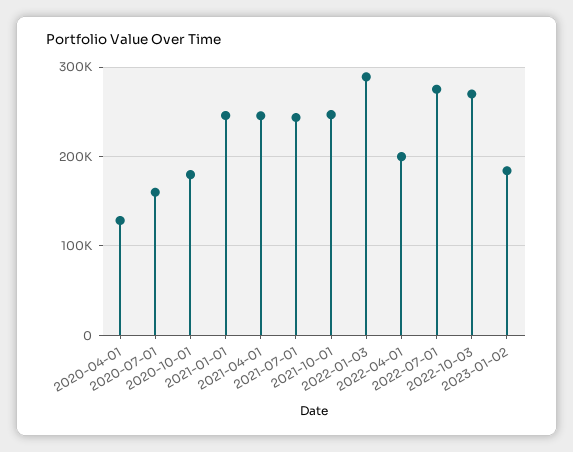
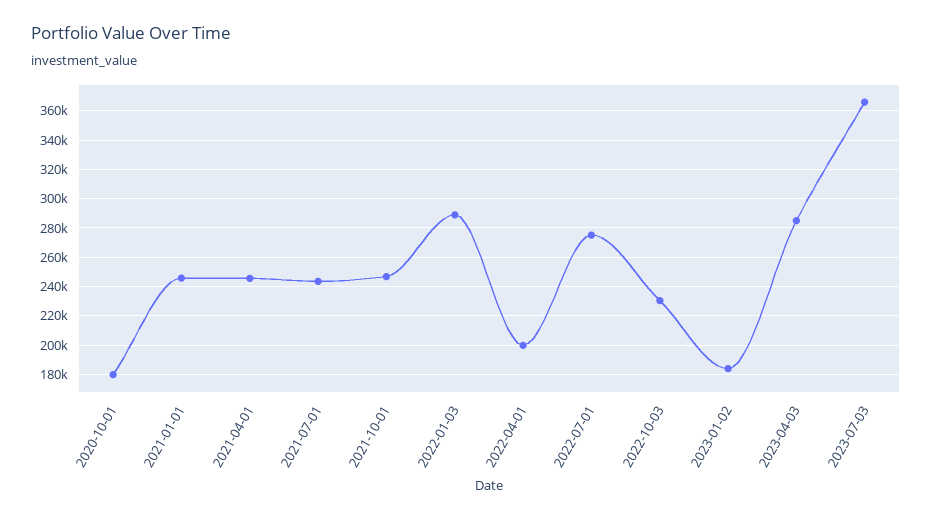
2020-04-01: 130000 -> none
2020-07-01: 160000 -> none
2022-10-03: 270000 -> 230000
2023-04-03: none -> 285000
2023-07-03: none -> 365000

